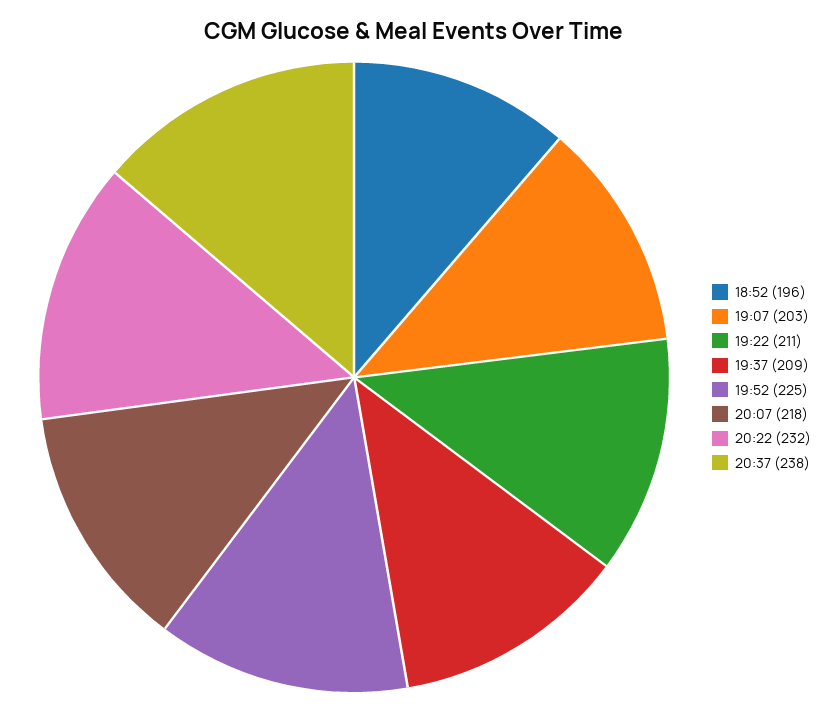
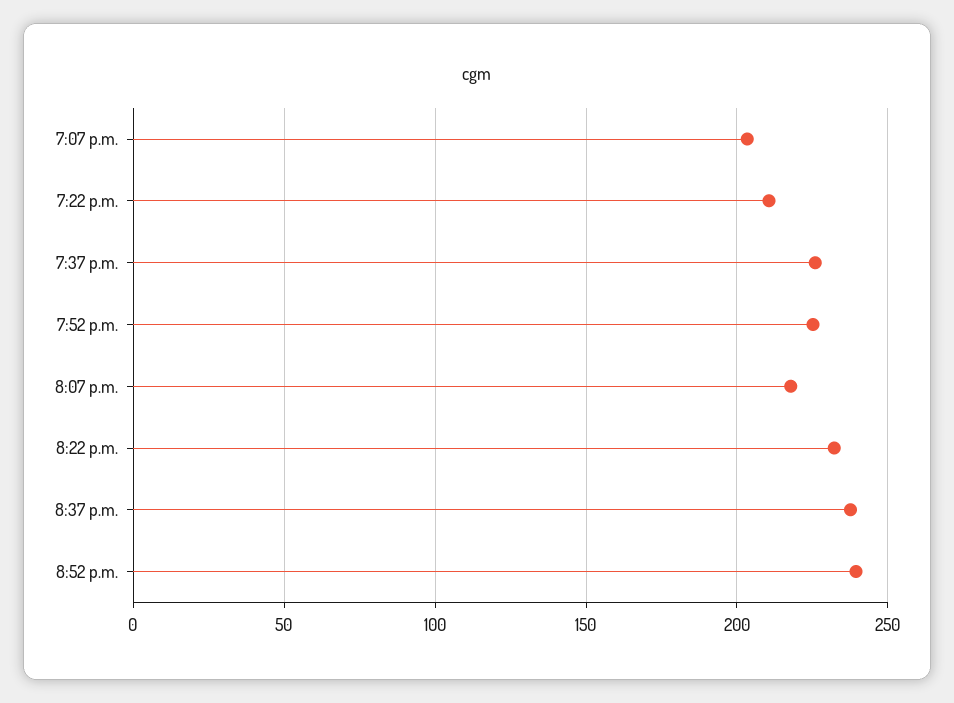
18:52: 196 -> none
19:37: 209 -> 225
8:52 p.m.: none -> 240

